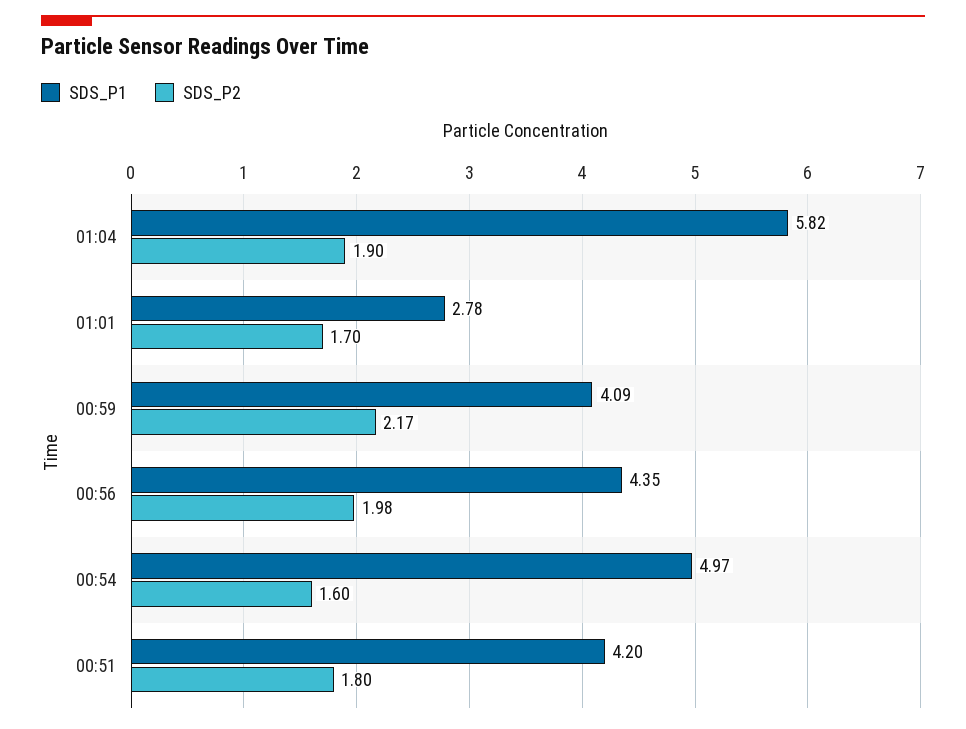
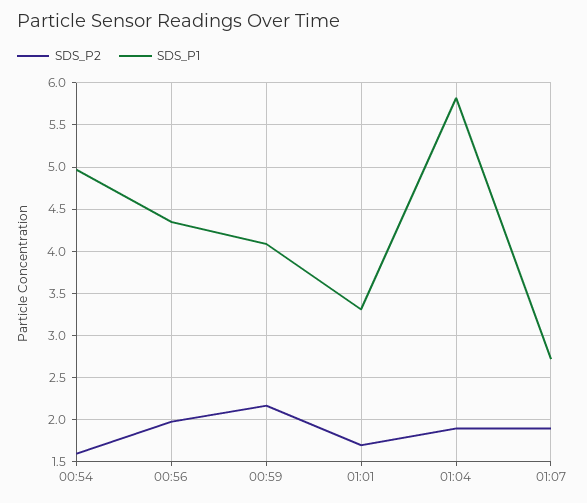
SDS_P1, 01:01: 2.78 -> 3.3
SDS_P1, 00:51: 4.2 -> none
SDS_P2, 00:51: 1.8 -> none
SDS_P2, 01:07: none -> 1.9
SDS_P1, 01:07: none -> 2.7

